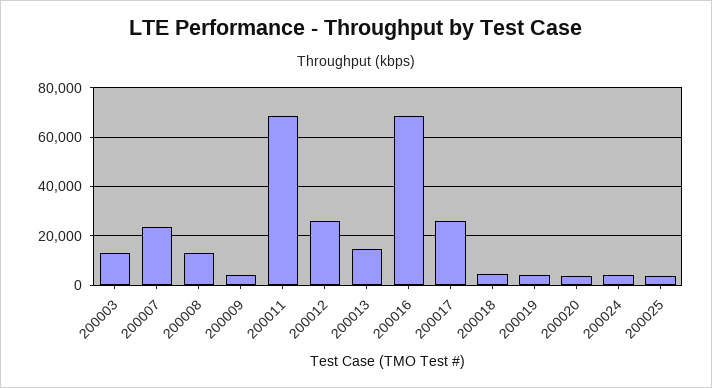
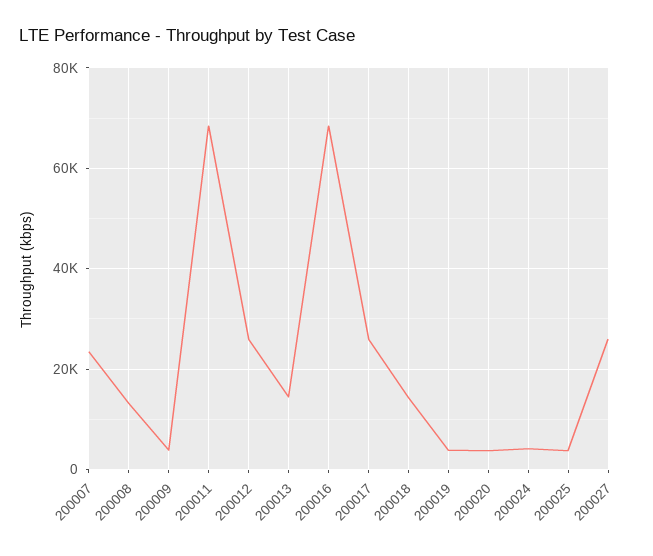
200003: 12500 -> none
200018: 5000 -> 14000
200027: none -> 26000

